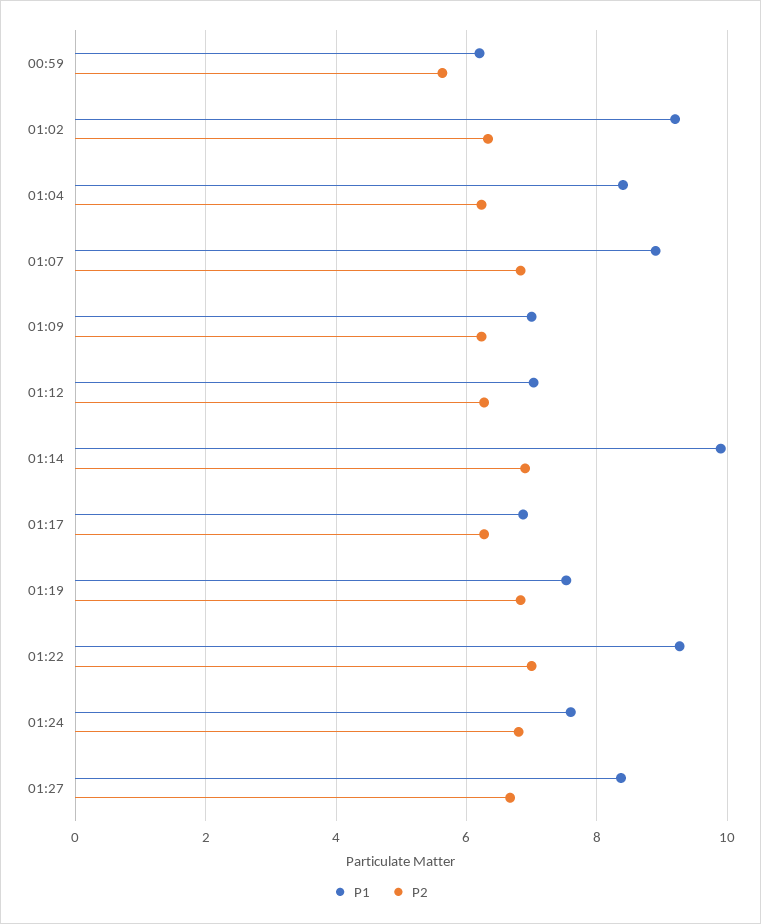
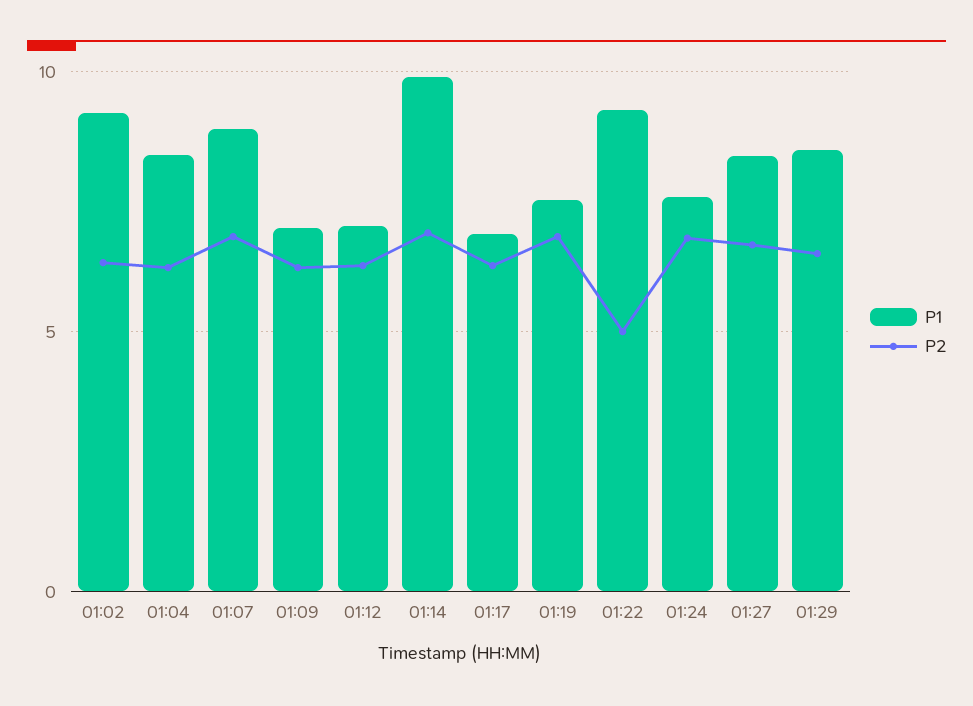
P1, 00:59: 6.2 -> none
P2, 00:59: 5.6 -> none
P2, 01:22: 7 -> 5
P1, 01:29: none -> 8.5
P2, 01:29: none -> 6.5

